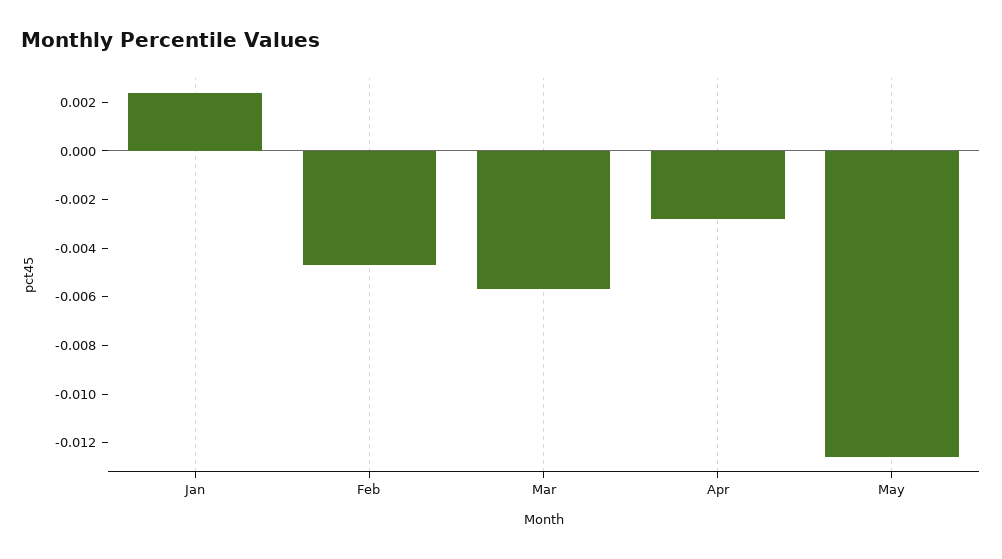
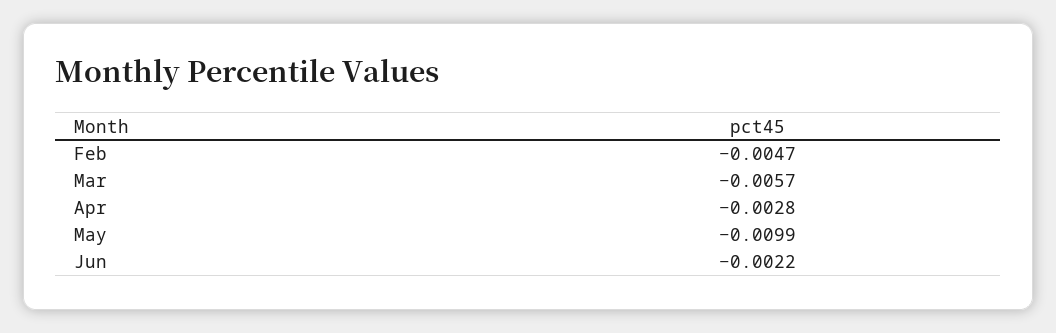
Jan: 0.0025 -> none
May: -0.0125 -> -0.0099
Jun: none -> -0.0022

